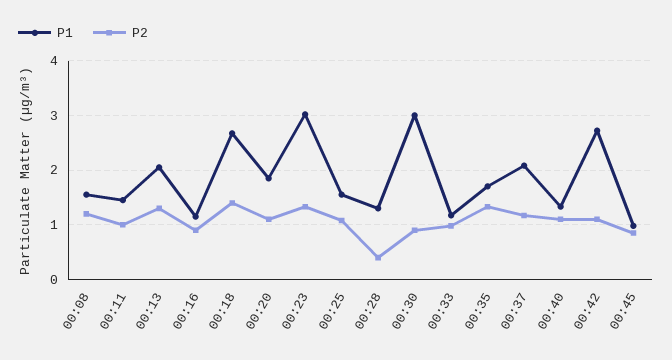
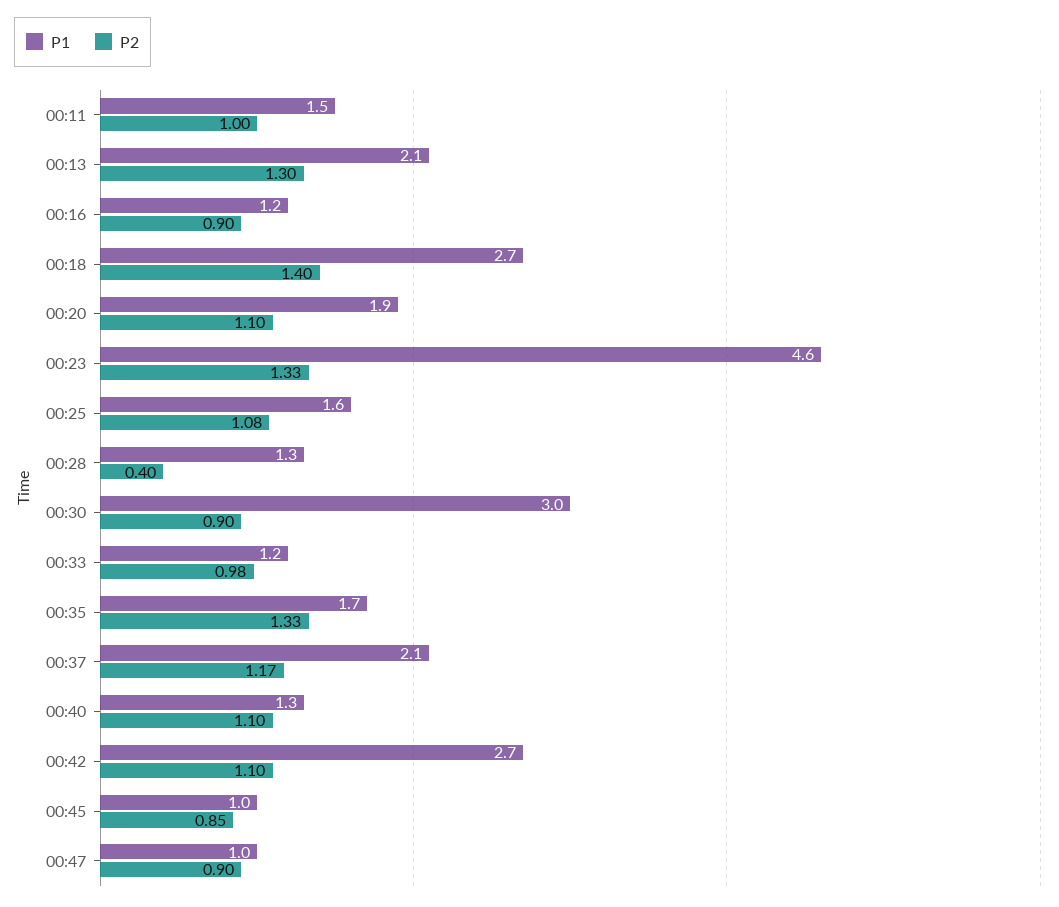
P1, 00:08: 1.6 -> none
P2, 00:08: 1.2 -> none
P1, 00:23: 3 -> 4.6
P1, 00:47: none -> 1
P2, 00:47: none -> 0.9

